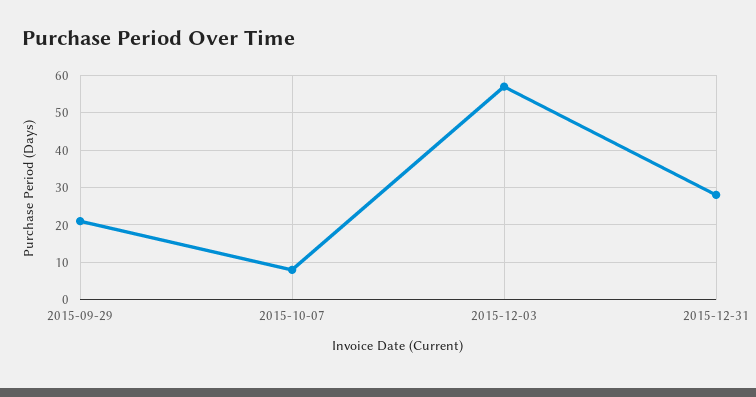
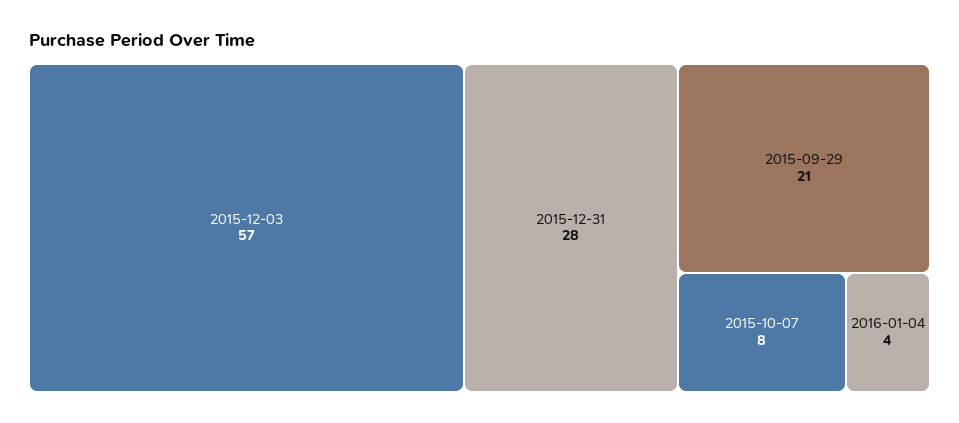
2016-01-04: none -> 4

